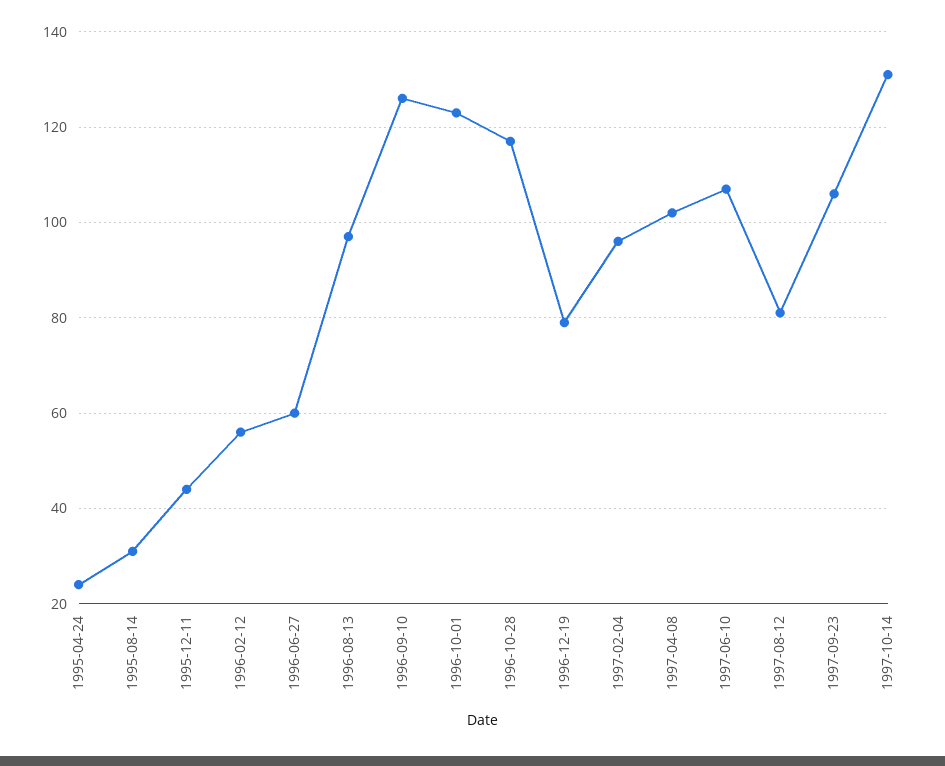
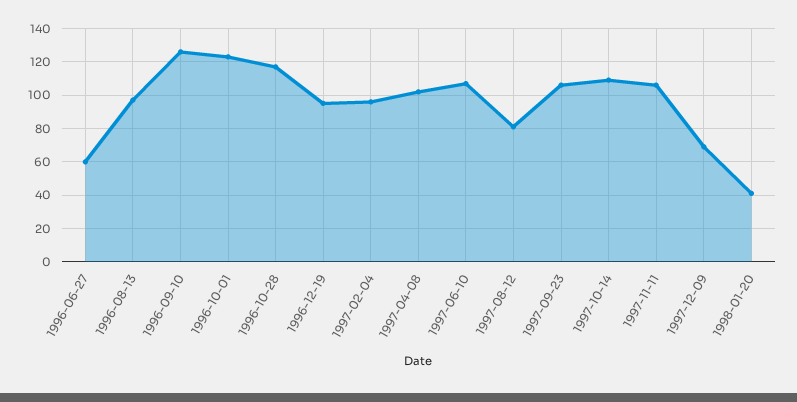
1995-04-24: 25 -> none
1995-08-14: 30 -> none
1995-12-11: 45 -> none
1996-02-12: 55 -> none
1996-12-19: 80 -> 95
1997-10-14: 130 -> 110
1997-11-11: none -> 105
1997-12-09: none -> 70
1998-01-20: none -> 40

